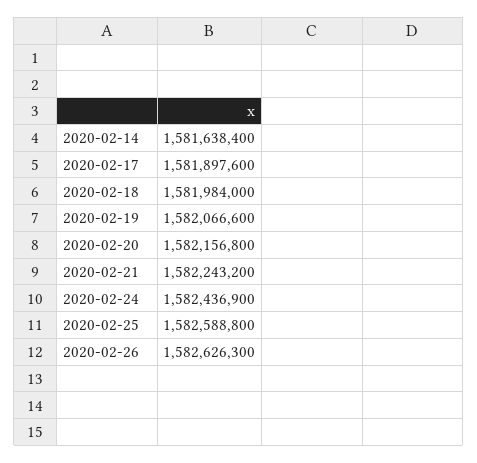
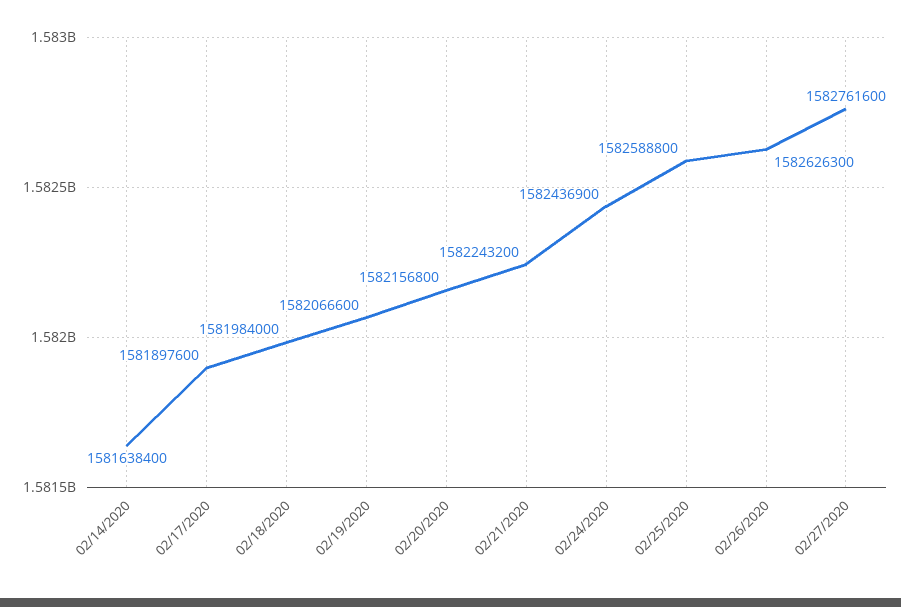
02/27/2020: none -> 1582761600

